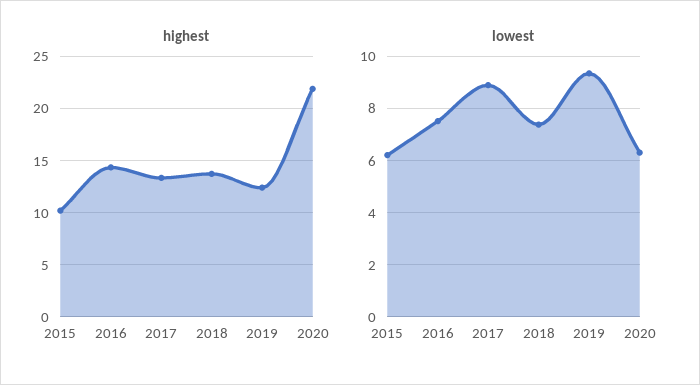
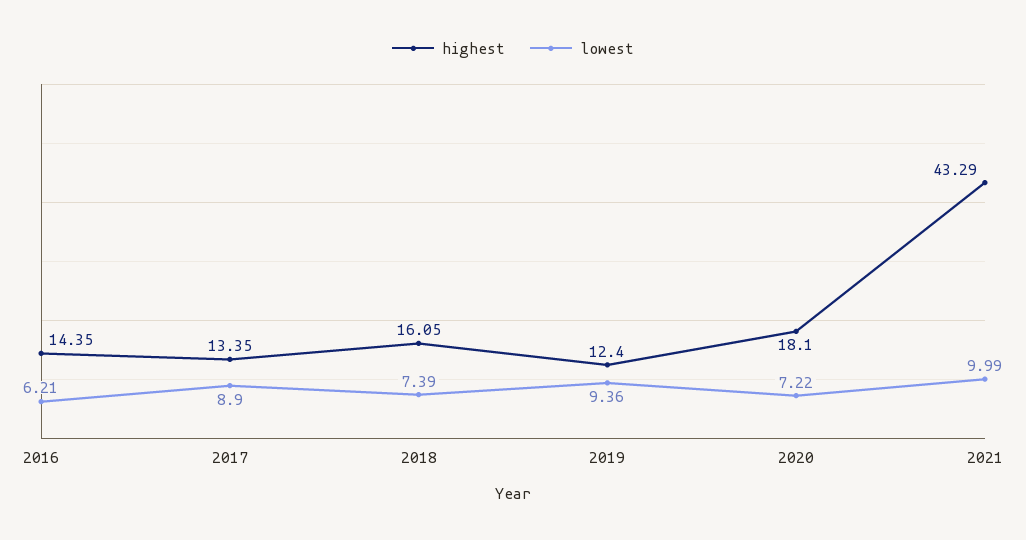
highest, 2015: 10 -> none
highest, 2018: 14 -> 16.05
highest, 2020: 22 -> 18.1
lowest, 2015: 6.25 -> none
lowest, 2016: 7.5 -> 6.21
lowest, 2020: 6.25 -> 7.22
highest, 2021: none -> 43.29
lowest, 2021: none -> 9.99

